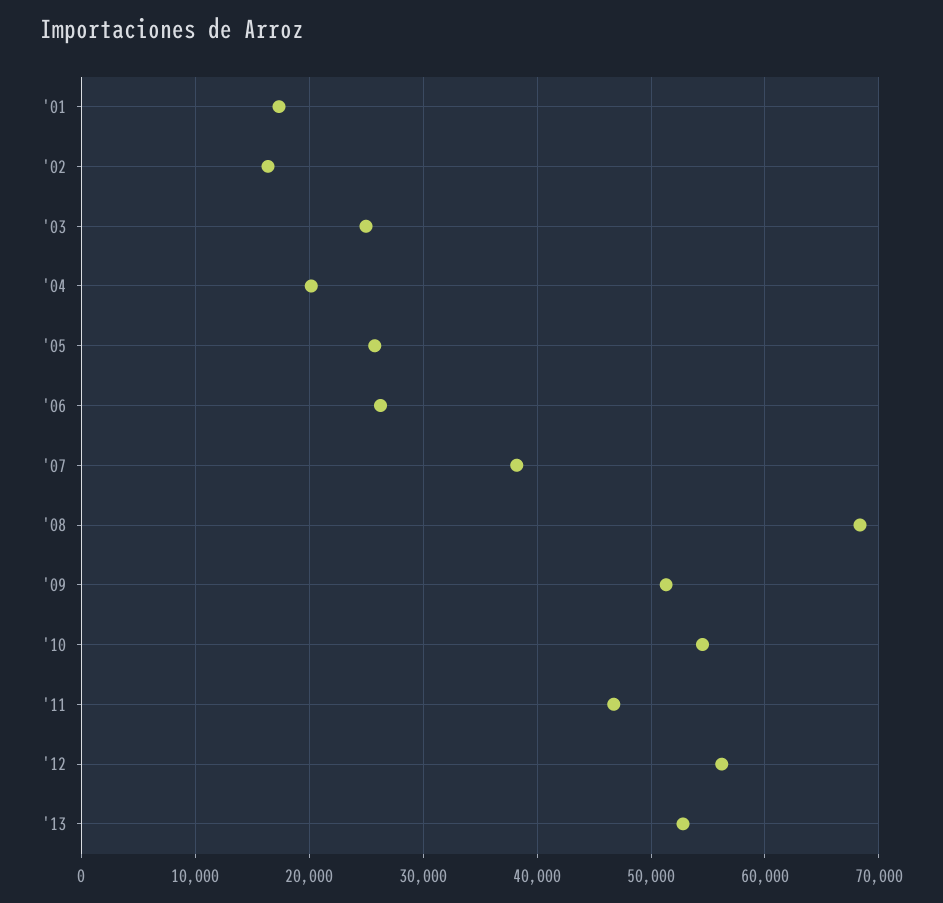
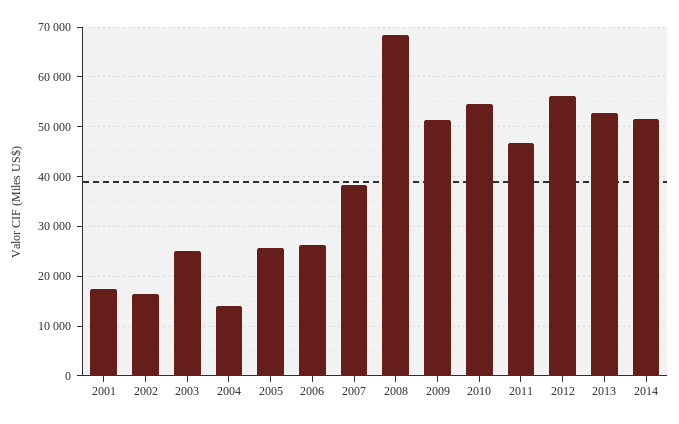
'04: 20000 -> 14000
2014: none -> 52000

